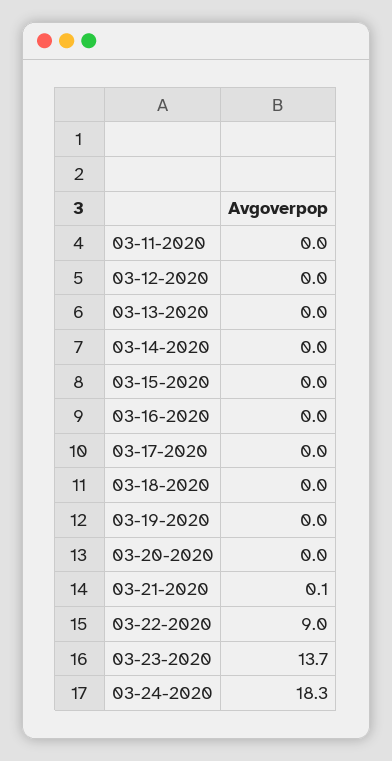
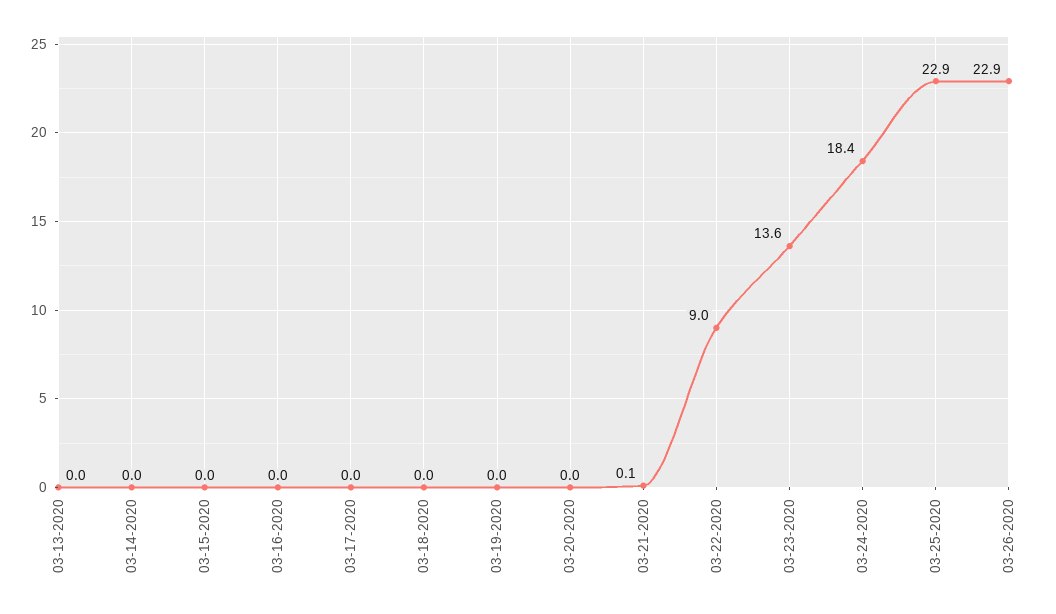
03-11-2020: 0 -> none
03-12-2020: 0 -> none
03-23-2020: 13.7 -> 13.6
03-24-2020: 18.3 -> 18.4
03-25-2020: none -> 22.9
03-26-2020: none -> 22.9

